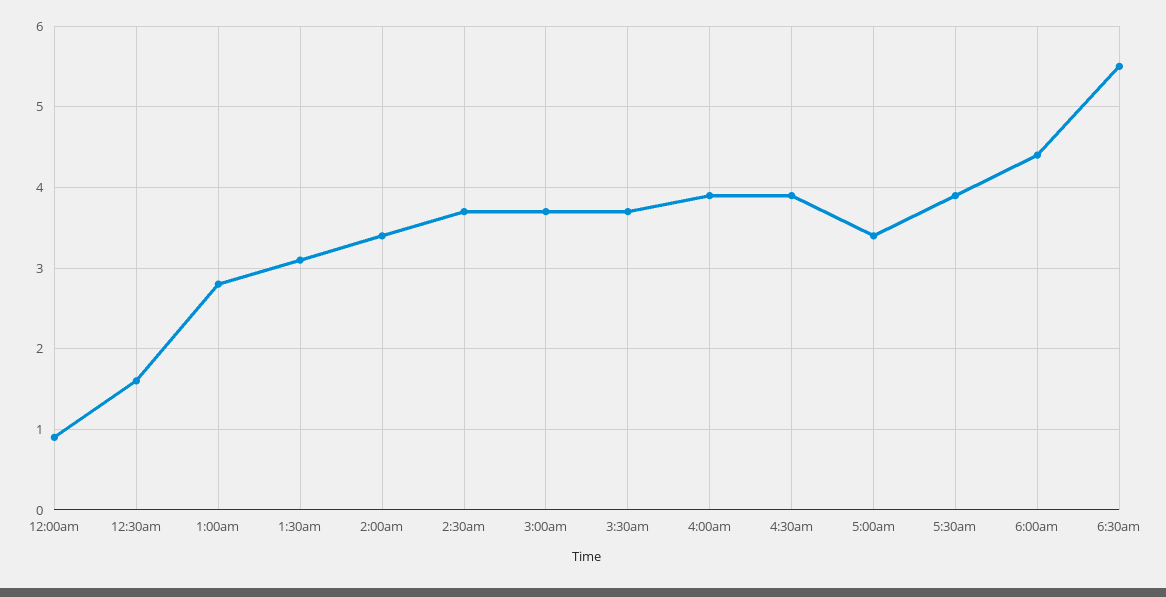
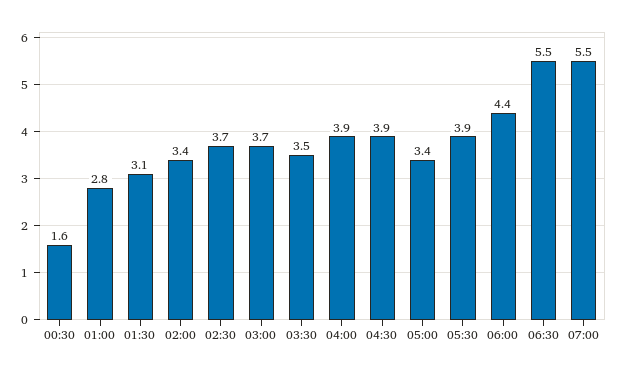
12:00am: 0.9 -> none
3:30am: 3.7 -> 3.5
07:00: none -> 5.5

